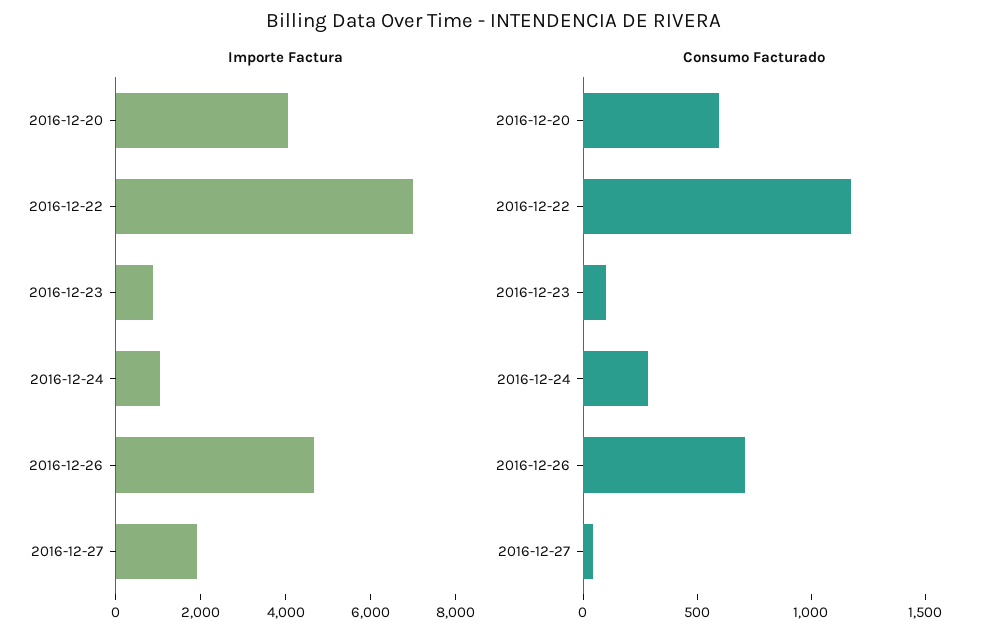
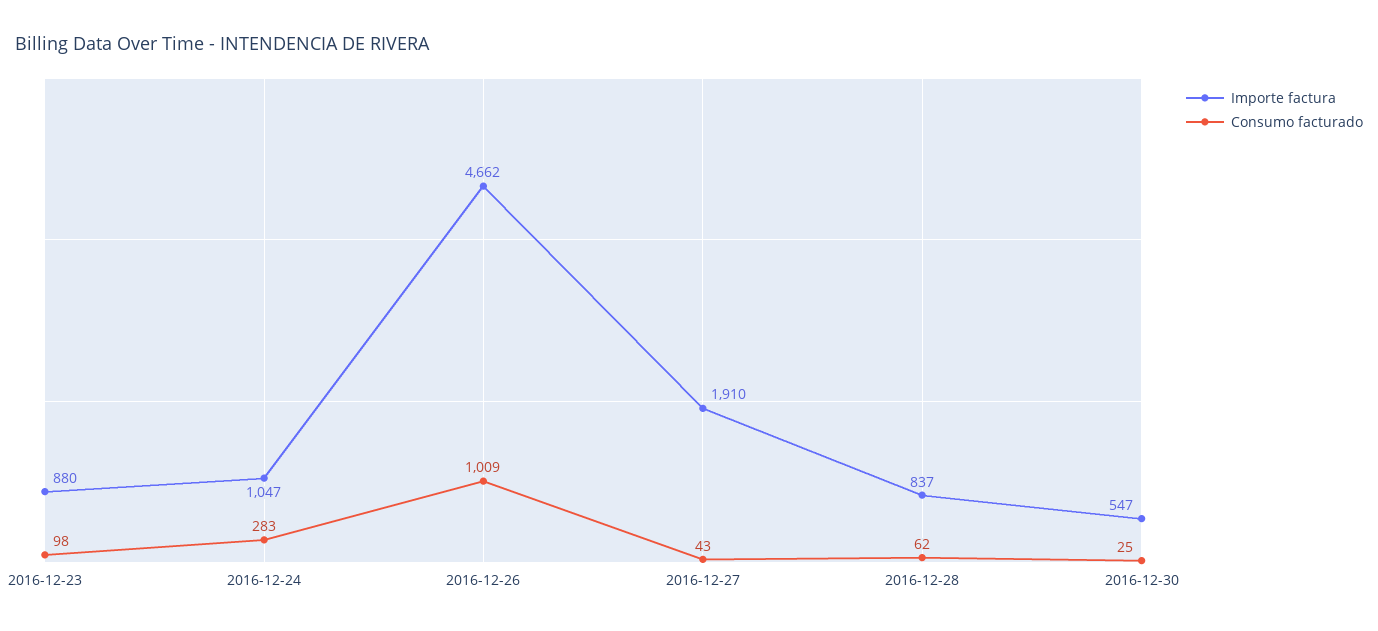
Importe Factura, 2016-12-20: 4000 -> none
Importe Factura, 2016-12-22: 7000 -> none
Consumo Facturado, 2016-12-20: 600 -> none
Consumo Facturado, 2016-12-22: 1200 -> none
Consumo Facturado, 2016-12-26: 700 -> 1009
Importe Factura, 2016-12-28: none -> 837
Consumo Facturado, 2016-12-28: none -> 62
Importe Factura, 2016-12-30: none -> 547
Consumo Facturado, 2016-12-30: none -> 25

